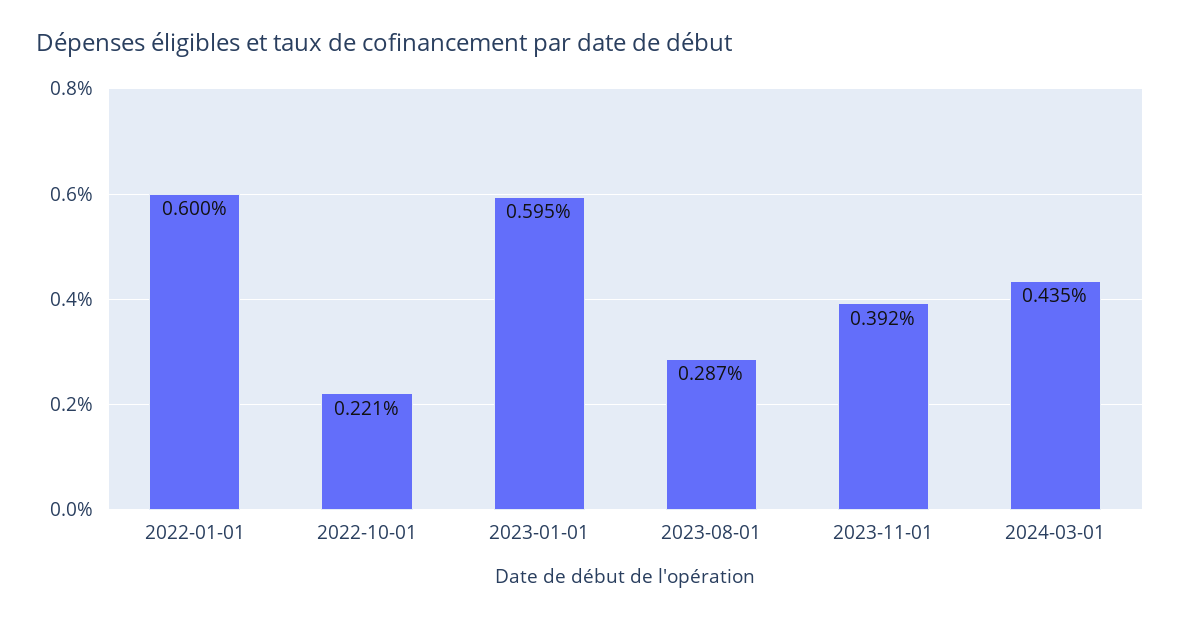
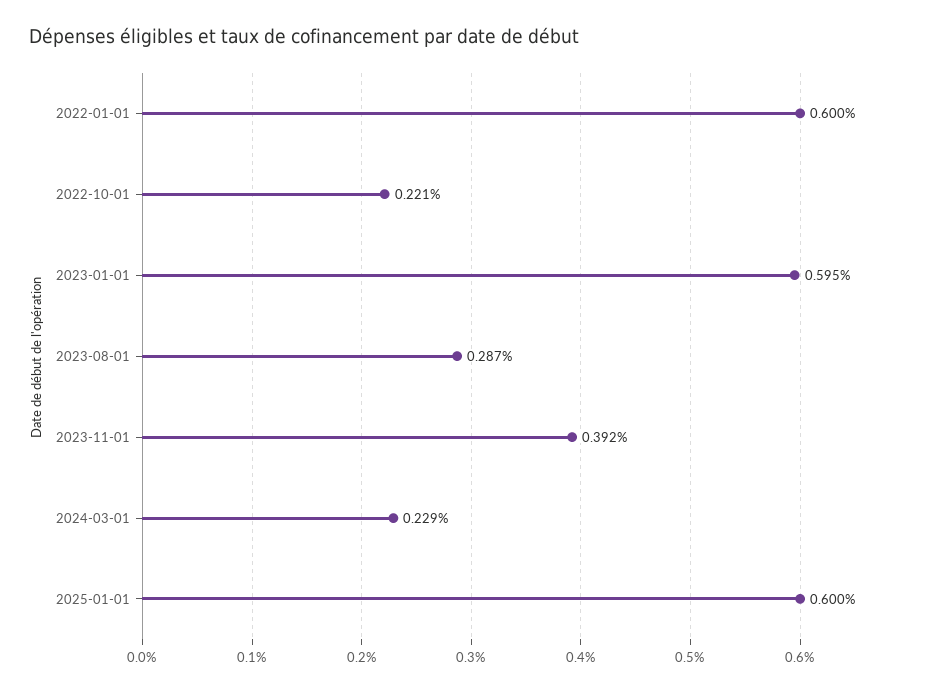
2024-03-01: 0.435 -> 0.229
2025-01-01: none -> 0.6

